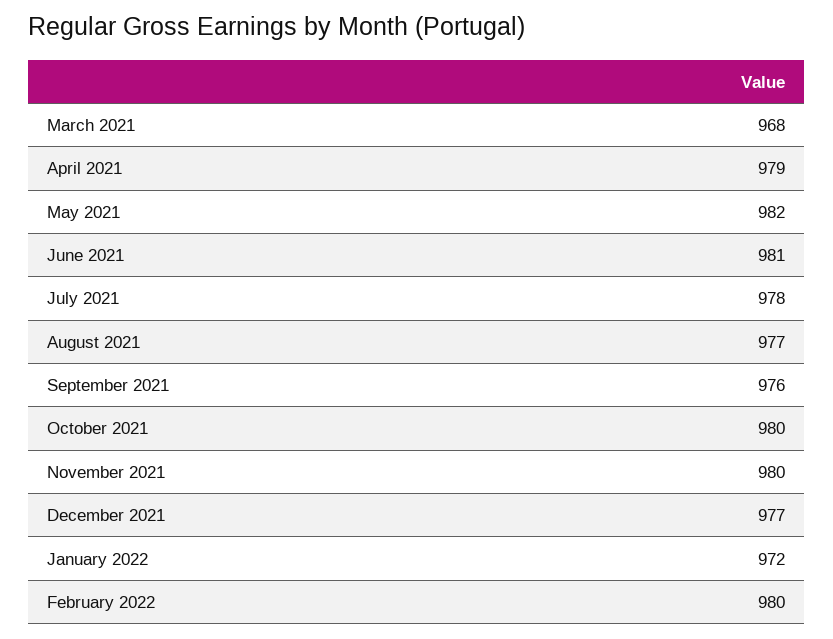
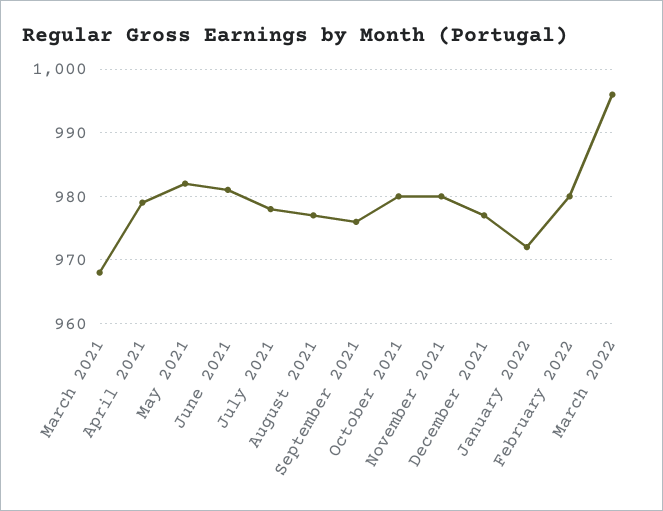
March 2022: none -> 996

